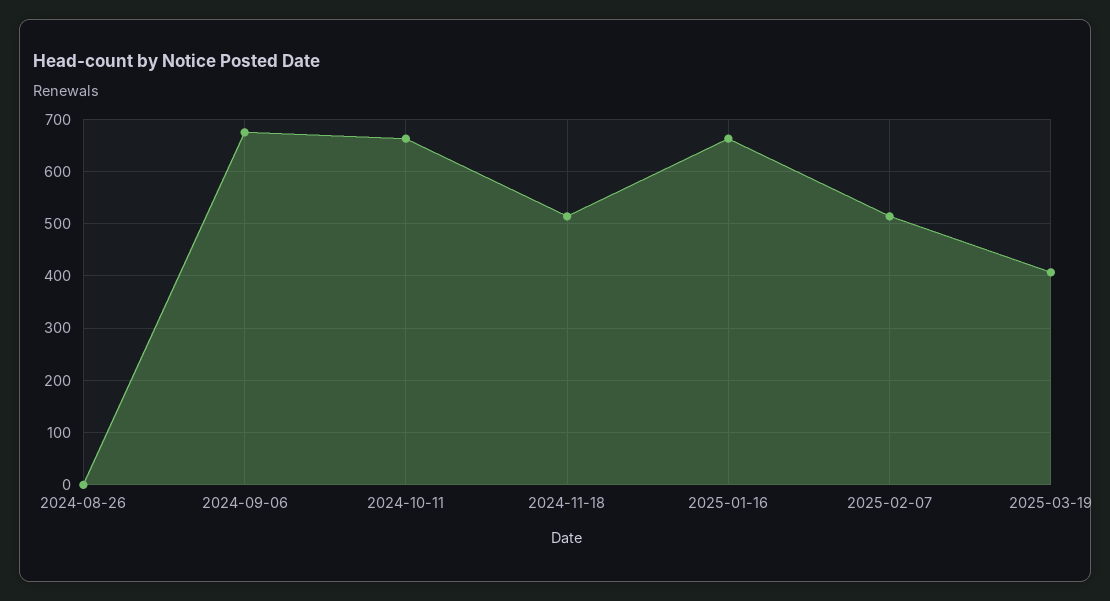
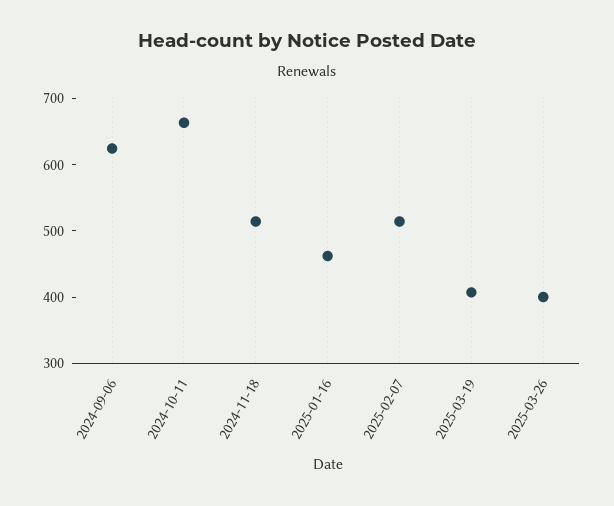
2024-08-26: 0 -> none
2024-09-06: 680 -> 620
2025-01-16: 660 -> 460
2025-03-26: none -> 400

